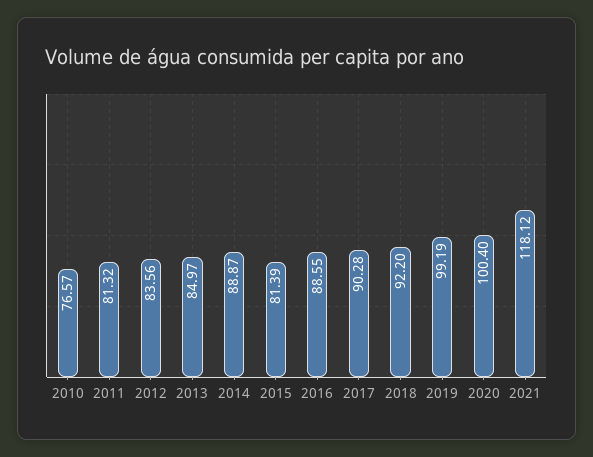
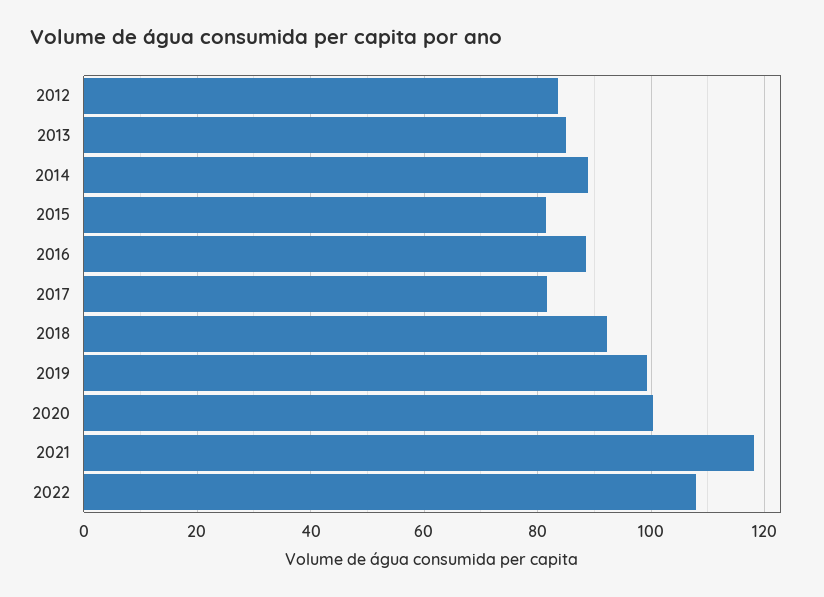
2010: 76.57 -> none
2011: 81.32 -> none
2017: 90.28 -> 82
2022: none -> 108

